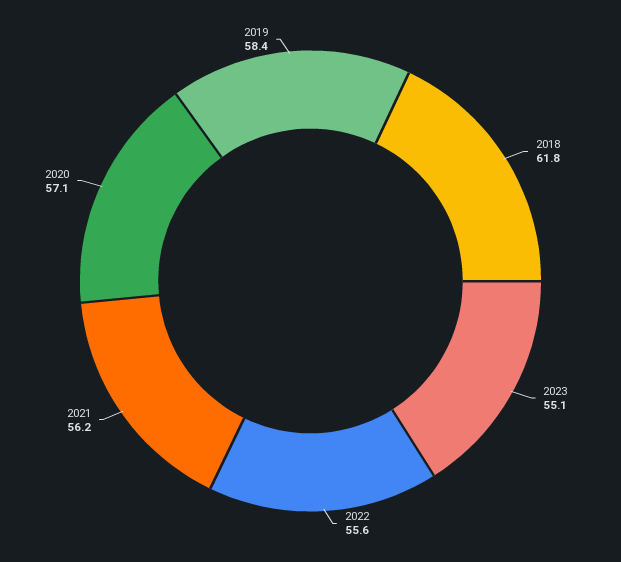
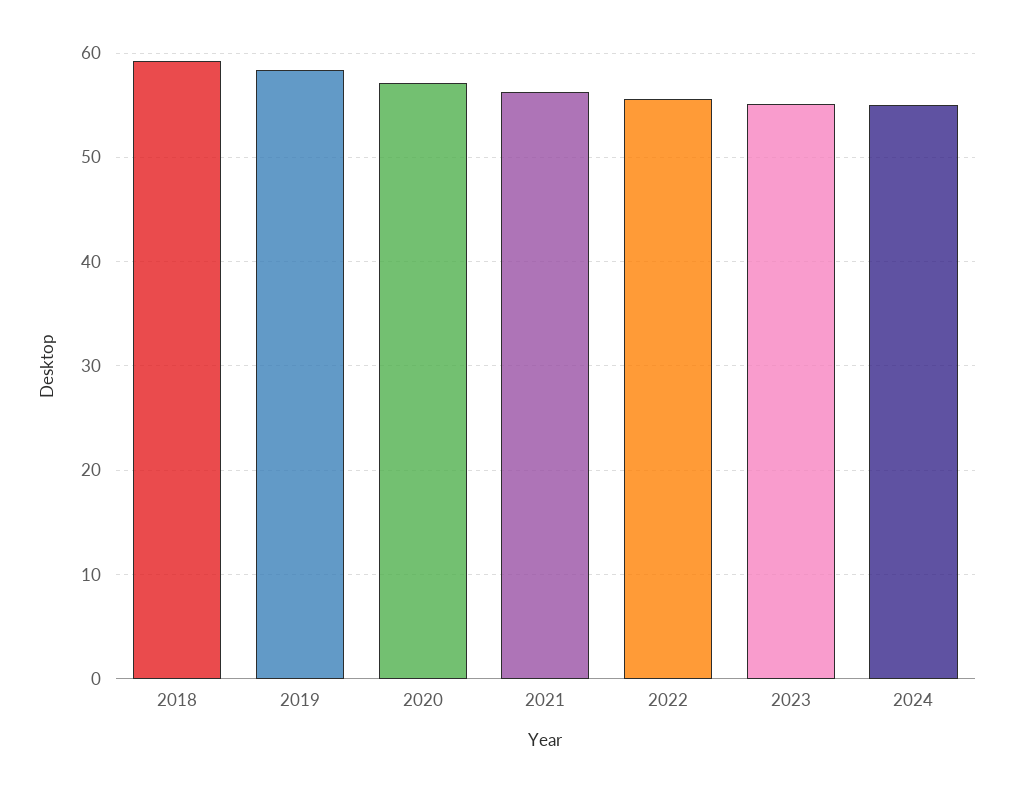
2018: 61.8 -> 59
2024: none -> 55

